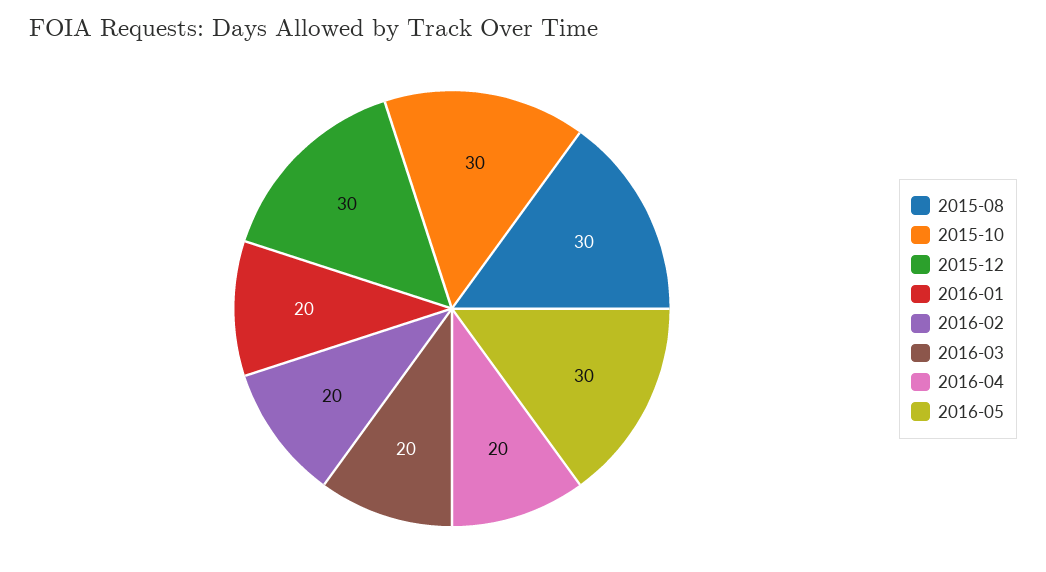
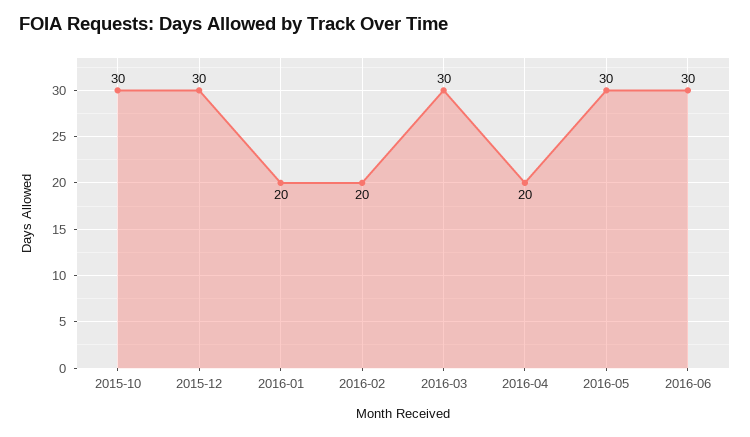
2015-08: 30 -> none
2016-03: 20 -> 30
2016-06: none -> 30

